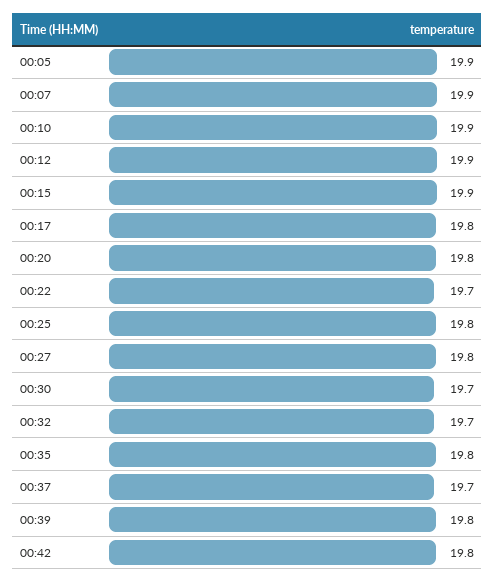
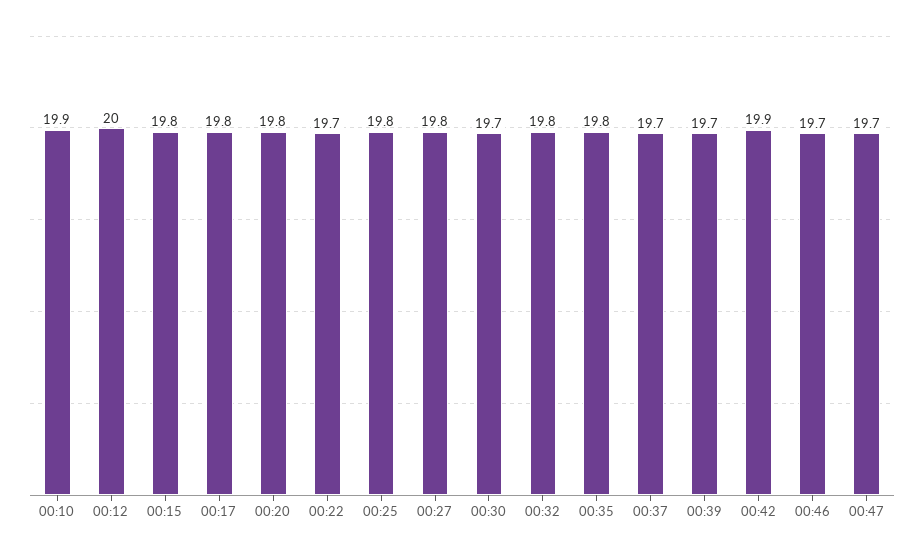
00:05: 19.9 -> none
00:07: 19.9 -> none
00:12: 19.9 -> 20
00:15: 19.9 -> 19.8
00:32: 19.7 -> 19.8
00:39: 19.8 -> 19.7
00:42: 19.8 -> 19.9
00:46: none -> 19.7
00:47: none -> 19.7

